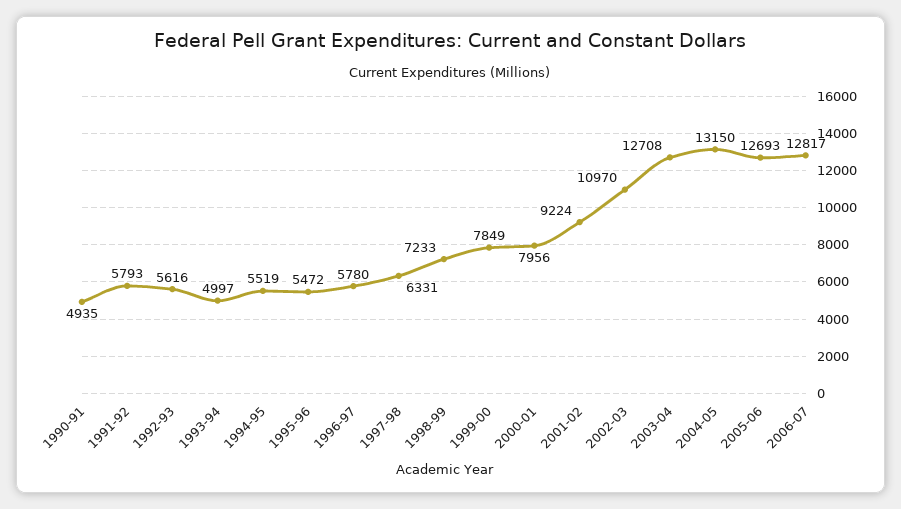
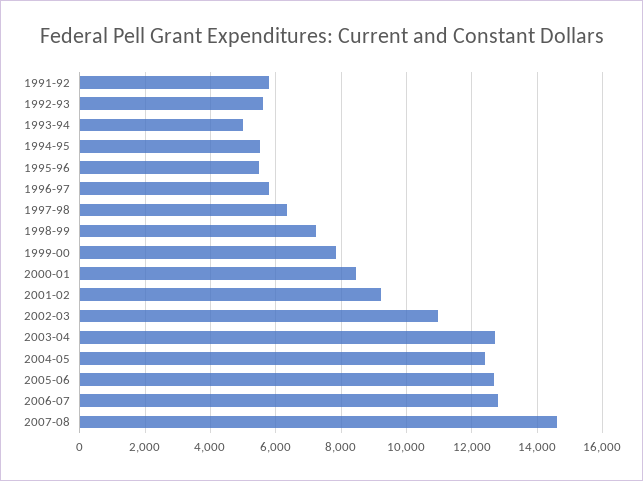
1990-91: 4935 -> none
2000-01: 7956 -> 8400
2004-05: 13150 -> 12400
2007-08: none -> 14600

